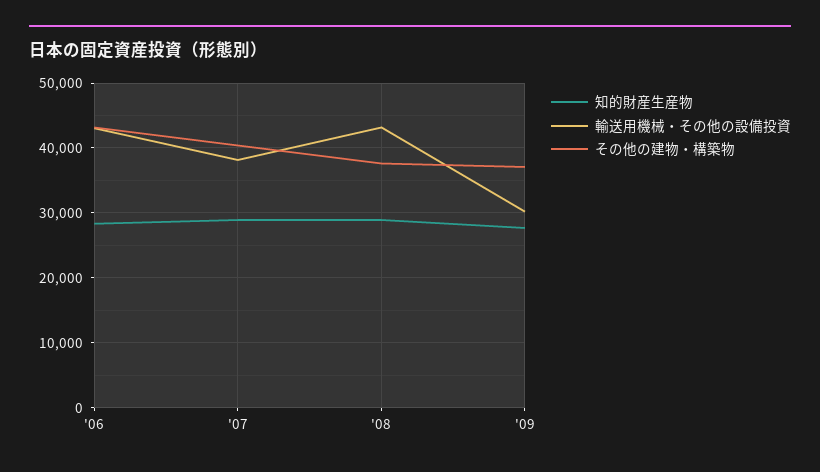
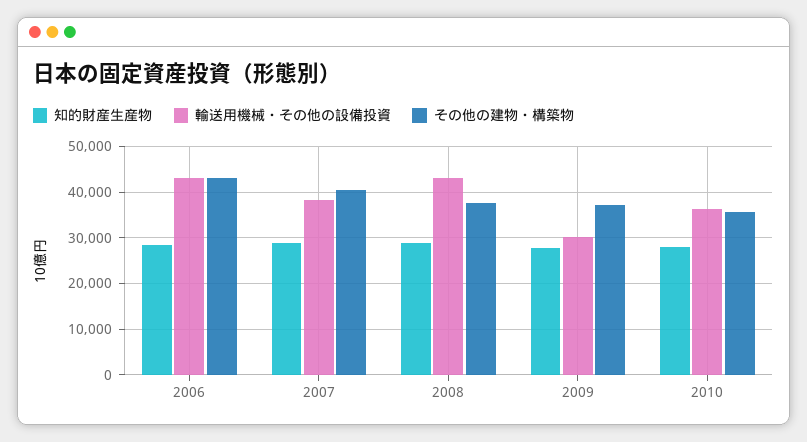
知的財産生産物, 2010: none -> 28000
輸送用機械・その他の設備投資, 2010: none -> 36000
その他の建物・構築物, 2010: none -> 36000

